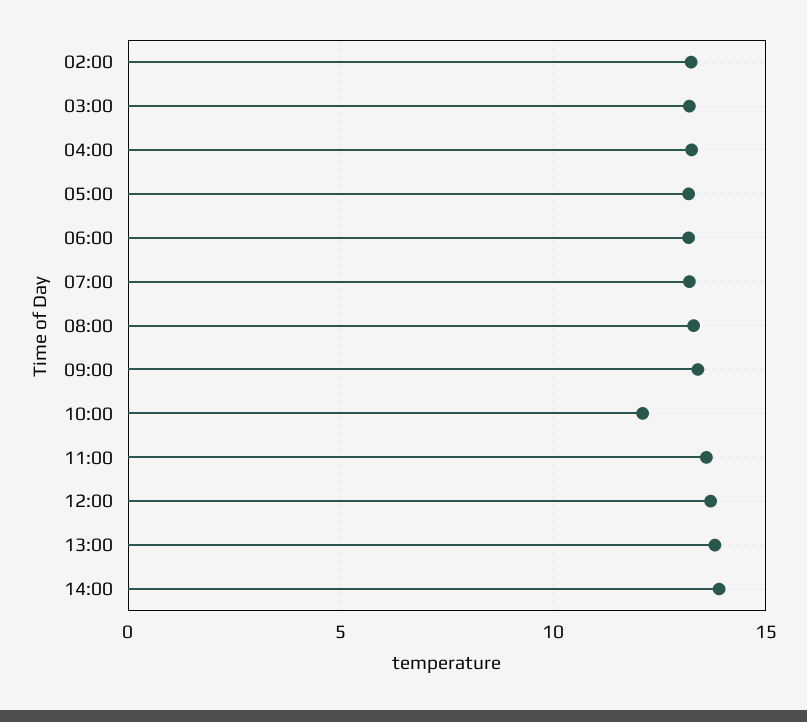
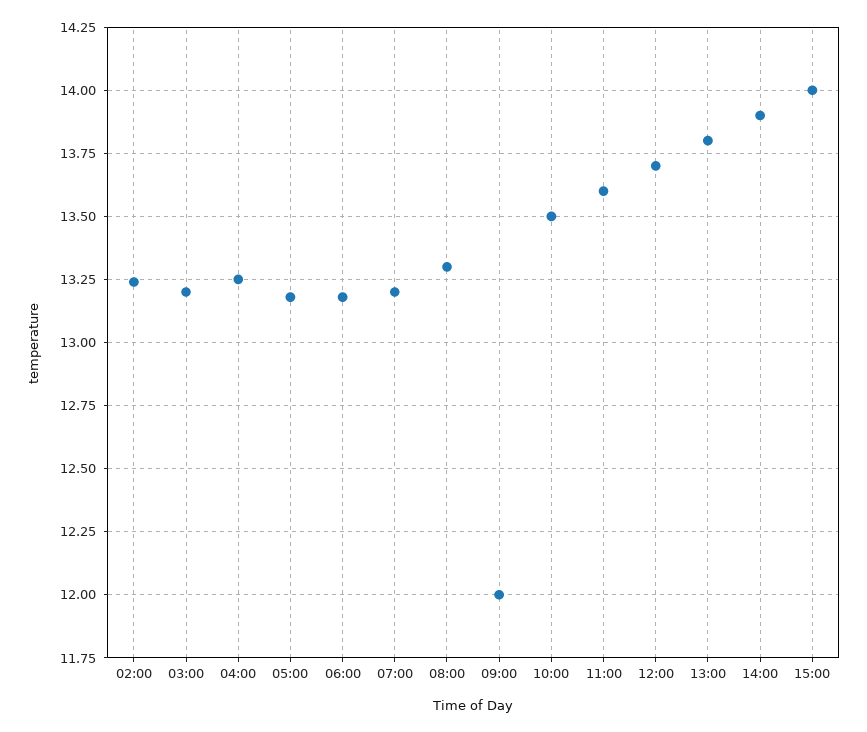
09:00: 13.5 -> 12
10:00: 12 -> 13.5
15:00: none -> 14

